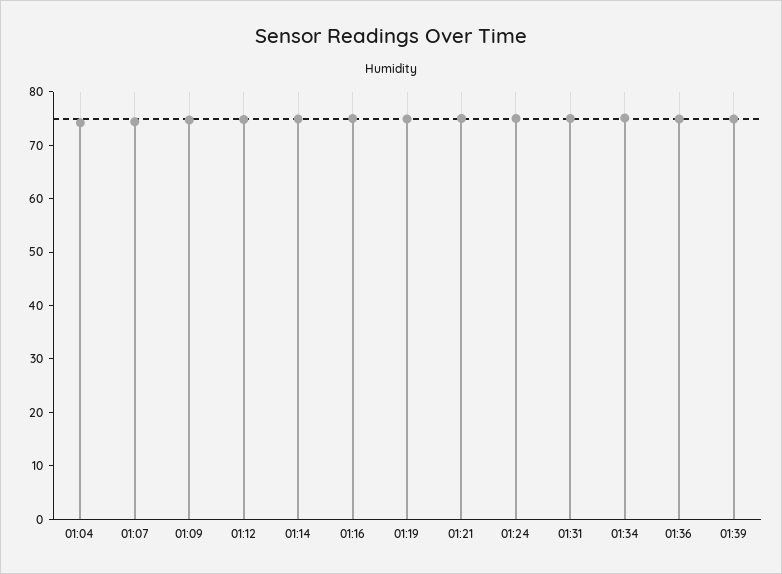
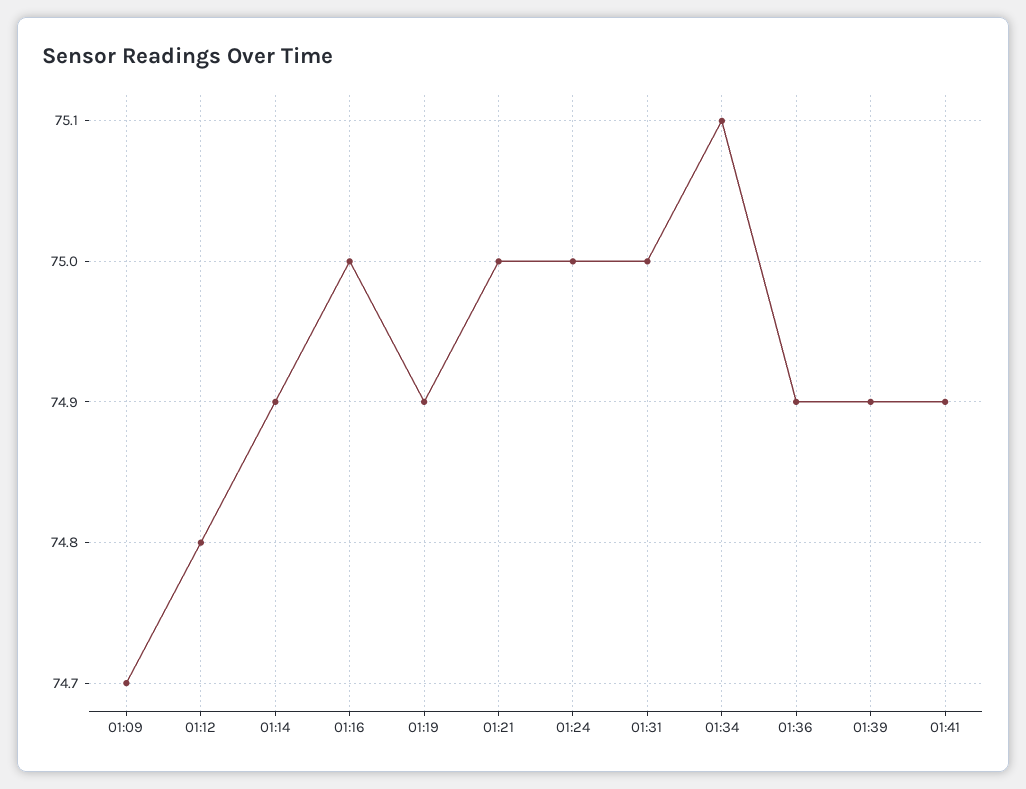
01:04: 74 -> none
01:07: 74 -> none
01:41: none -> 74.9

